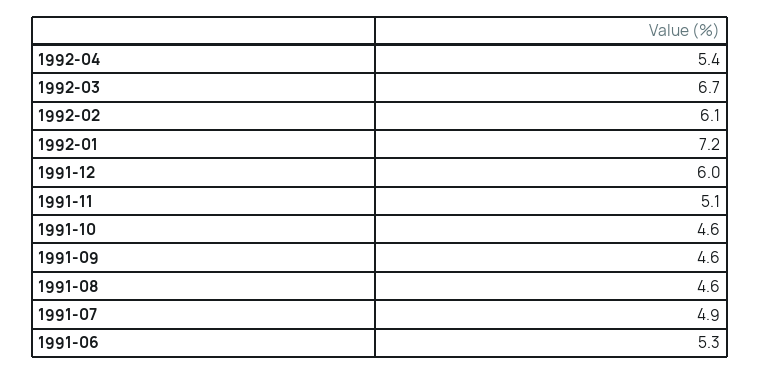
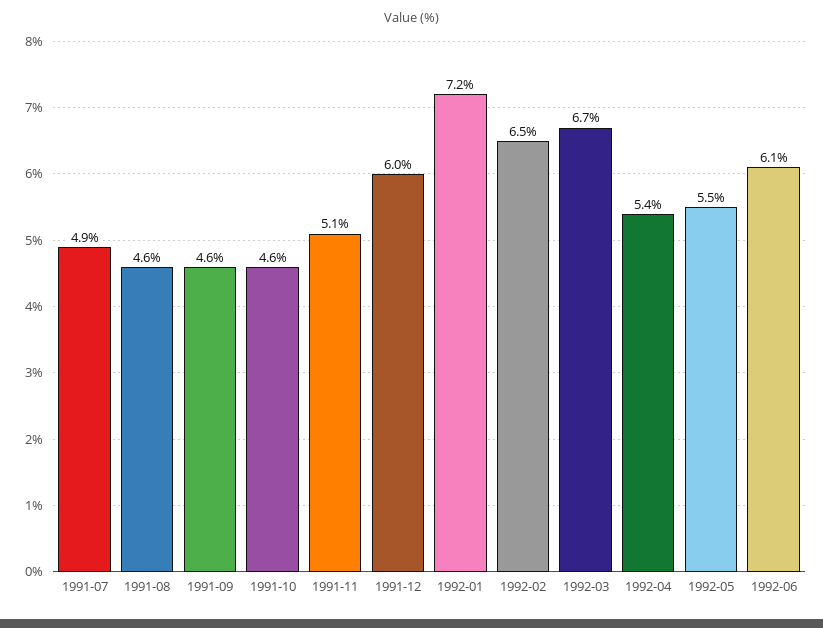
1992-02: 6.1 -> 6.5
1991-06: 5.3 -> none
1992-05: none -> 5.5
1992-06: none -> 6.1

